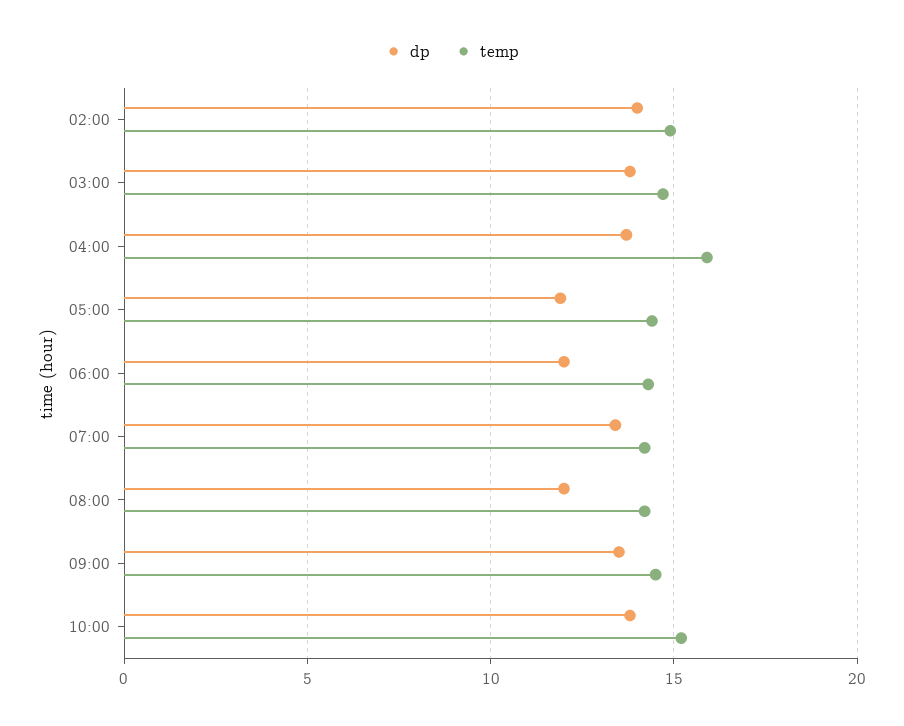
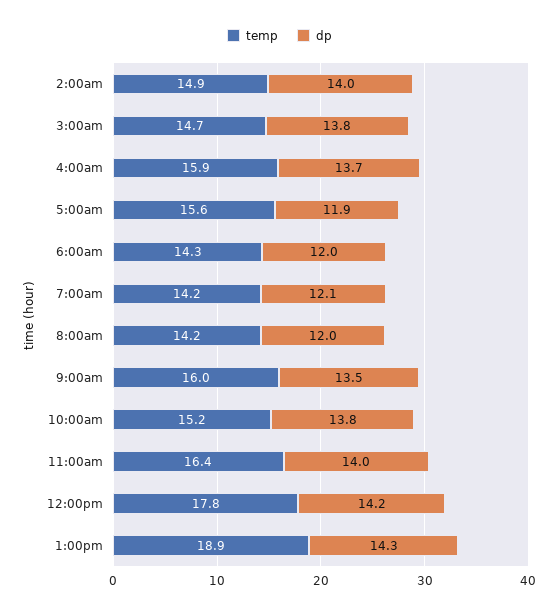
temp, 05:00: 14.5 -> 15.6
dp, 07:00: 13.5 -> 12.1
temp, 09:00: 14.5 -> 16
temp, 11:00am: none -> 16.4
dp, 11:00am: none -> 14
temp, 12:00pm: none -> 17.8
dp, 12:00pm: none -> 14.2
temp, 1:00pm: none -> 18.9
dp, 1:00pm: none -> 14.3

